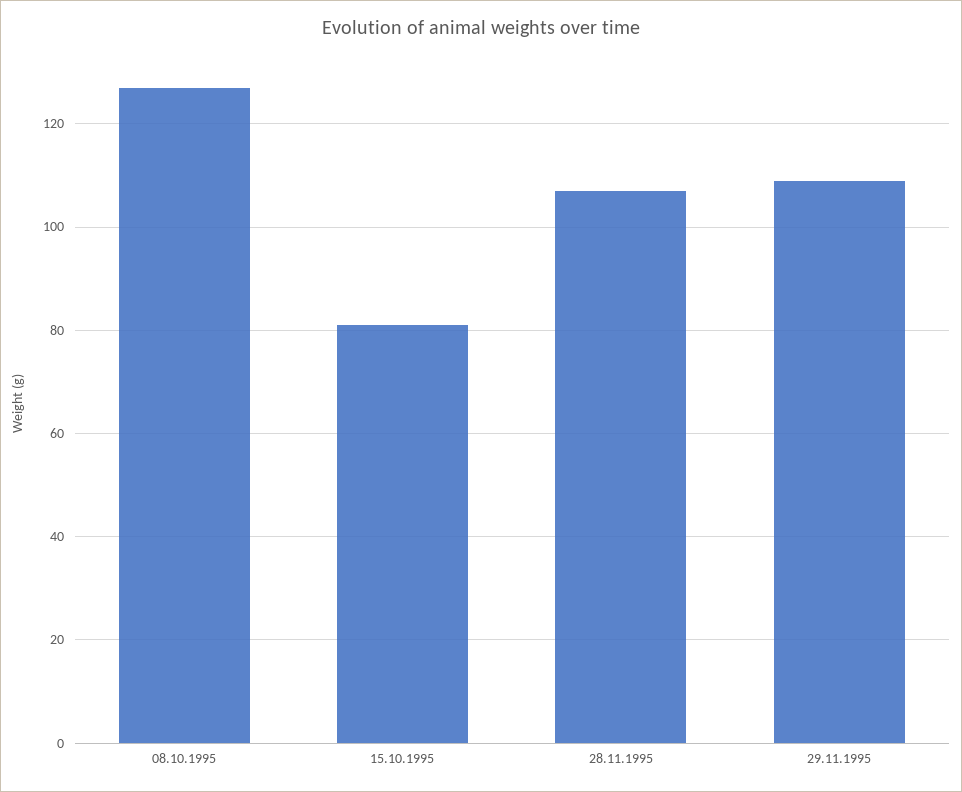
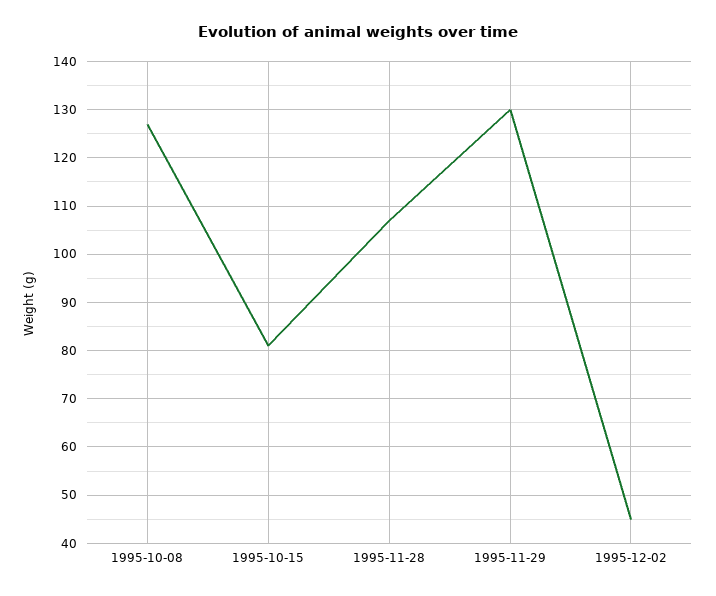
29.11.1995: 110 -> 130
1995-12-02: none -> 45

